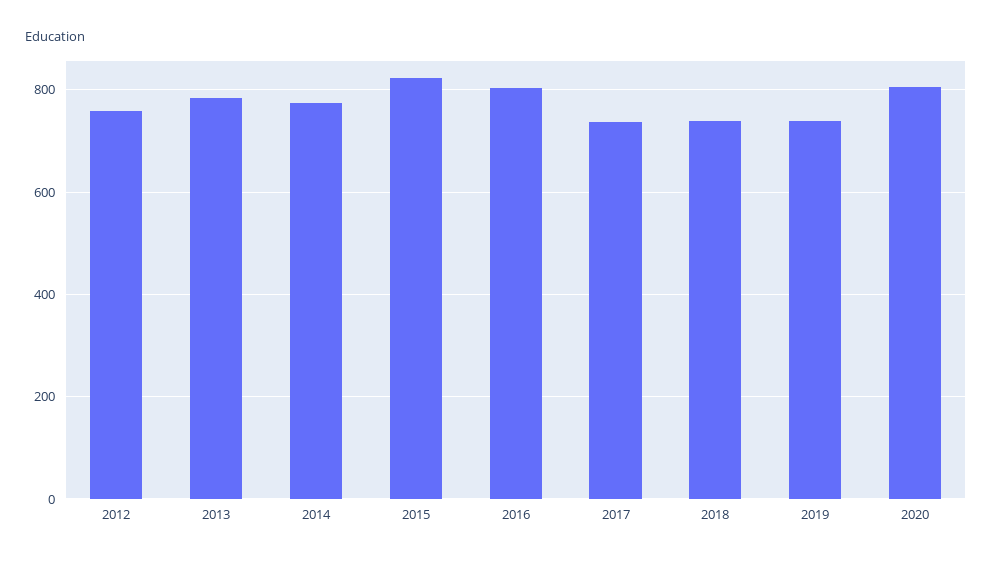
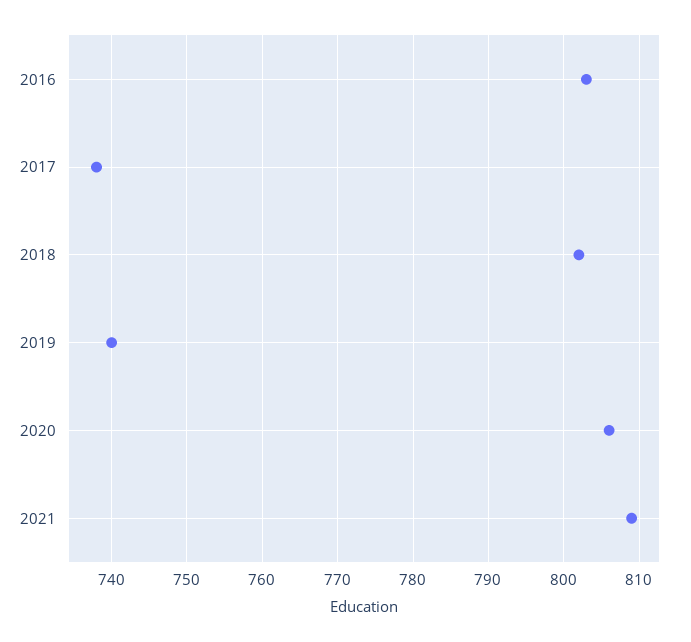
2012: 760 -> none
2013: 780 -> none
2014: 780 -> none
2015: 820 -> none
2018: 740 -> 802
2021: none -> 809

